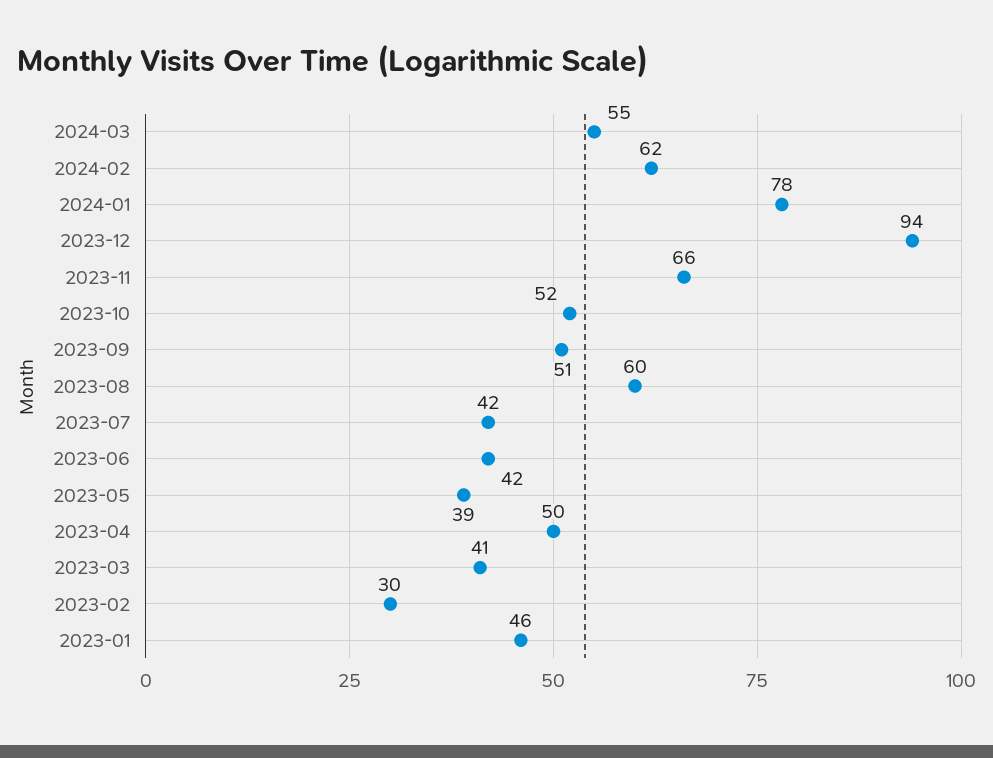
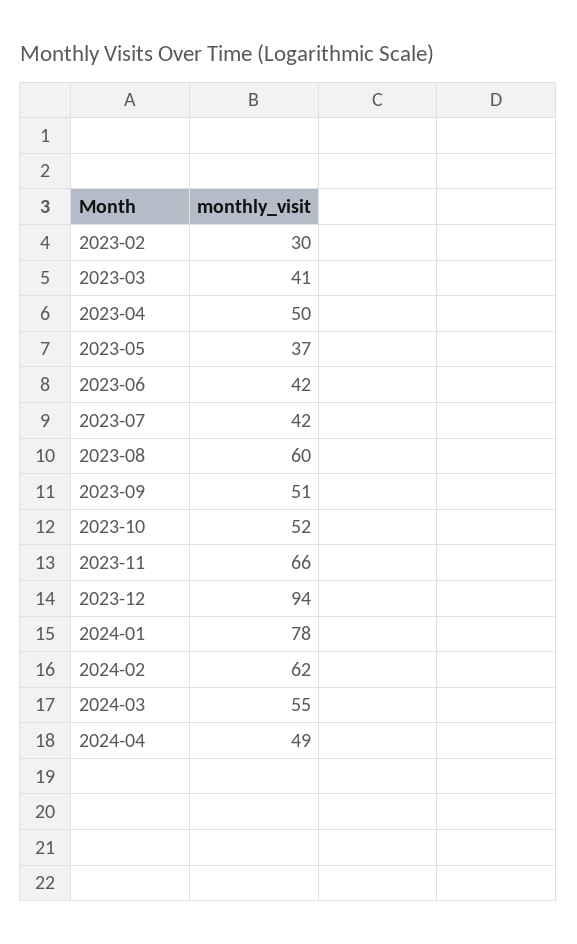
2023-05: 39 -> 37
2023-01: 46 -> none
2024-04: none -> 49

